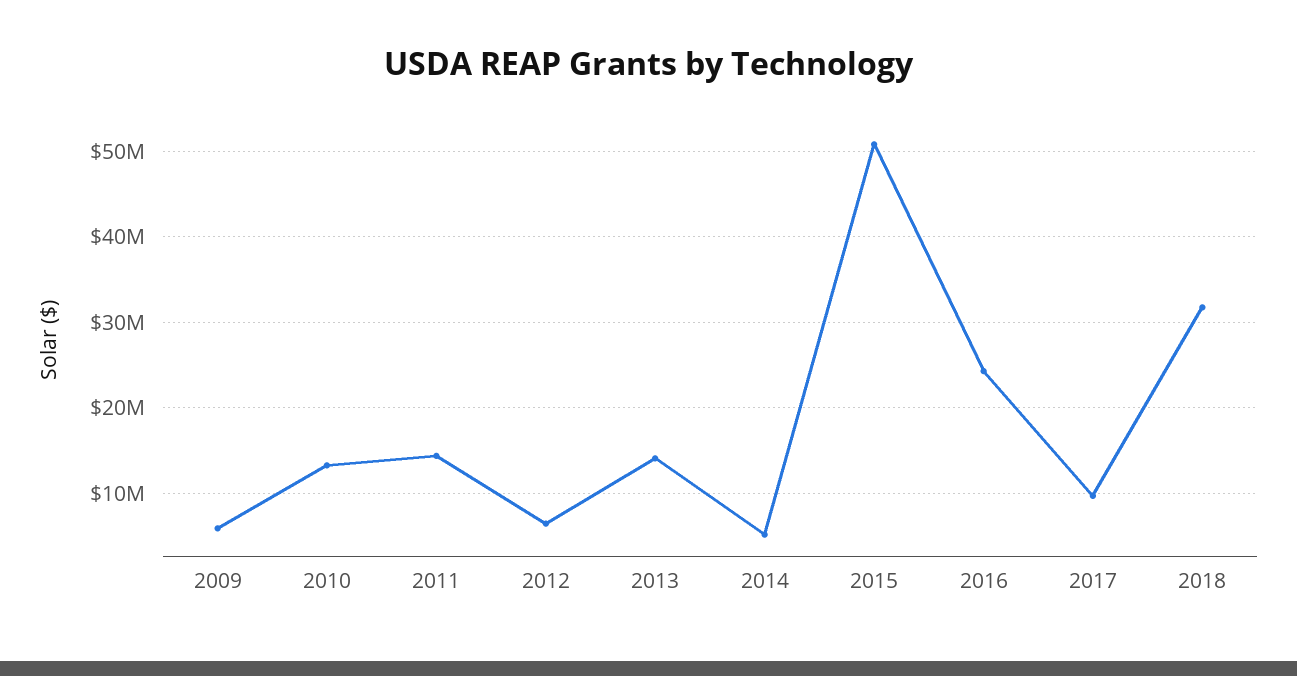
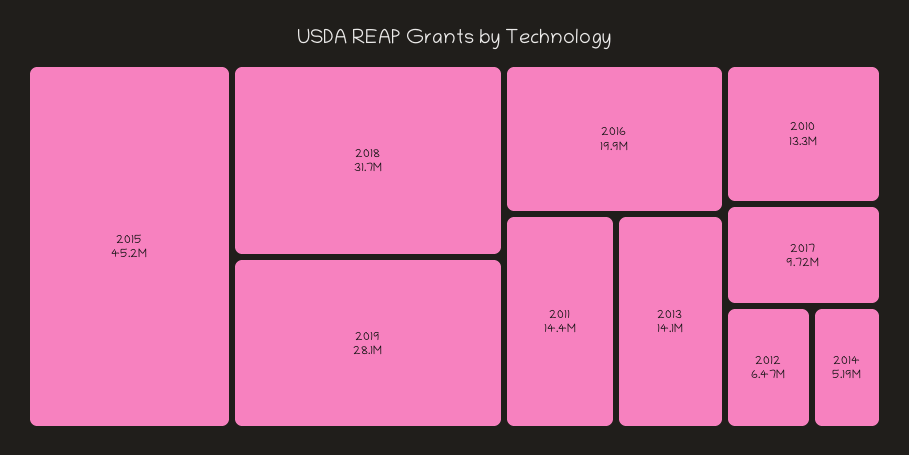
2009: 6000000 -> none
2015: 51000000 -> 45200000
2016: 24000000 -> 19900000
2019: none -> 28100000

